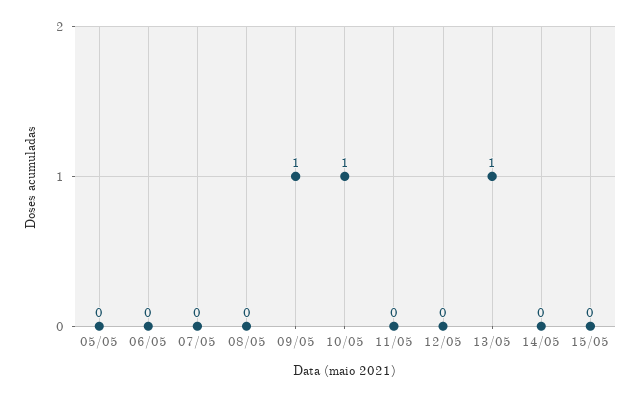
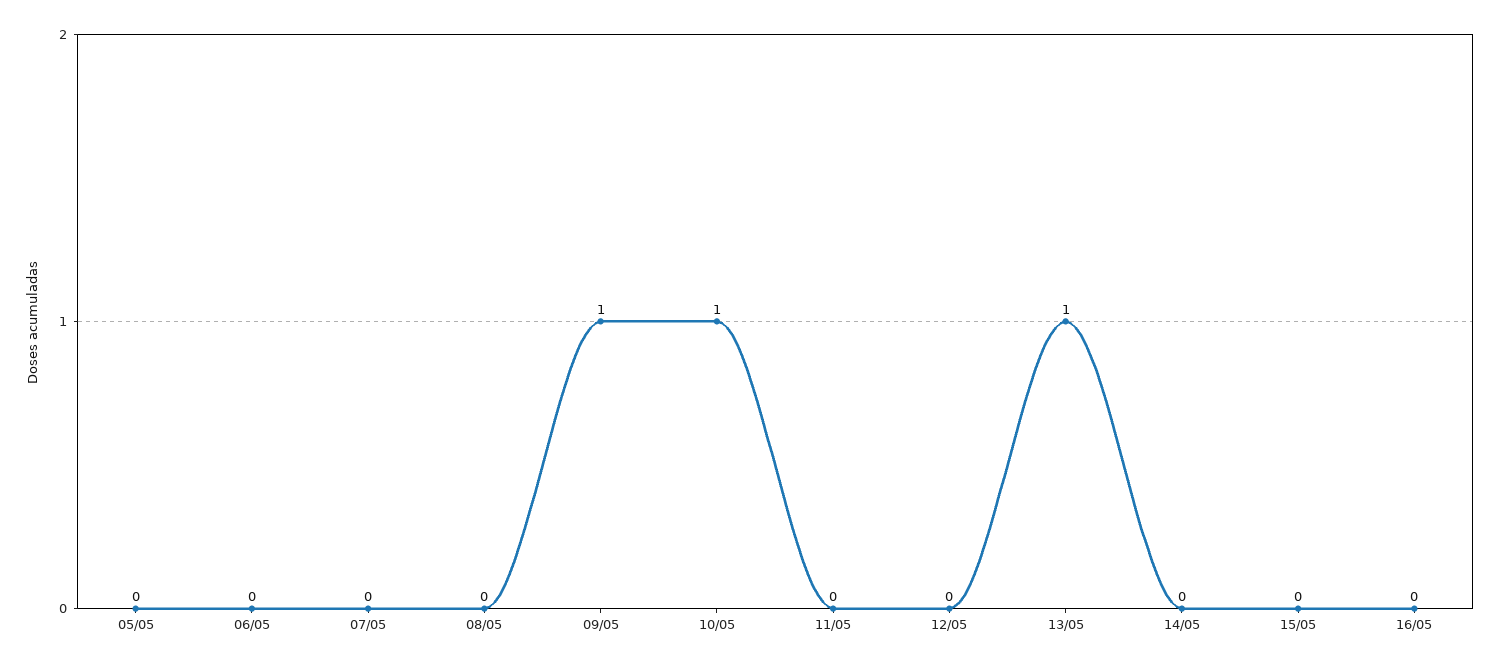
16/05: none -> 0

